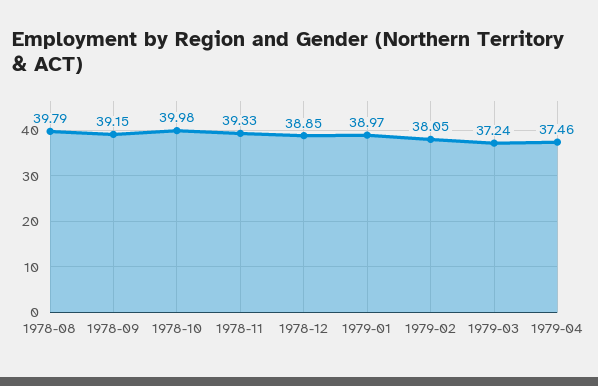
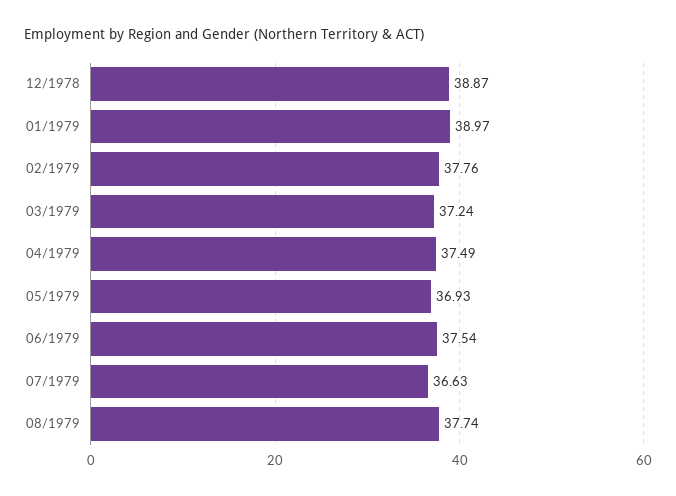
1978-08: 39.79 -> none
1978-09: 39.15 -> none
1978-10: 39.98 -> none
1978-11: 39.33 -> none
1978-12: 38.85 -> 38.87
1979-02: 38.05 -> 37.76
1979-04: 37.46 -> 37.49
05/1979: none -> 36.93
06/1979: none -> 37.54
07/1979: none -> 36.63
08/1979: none -> 37.74

